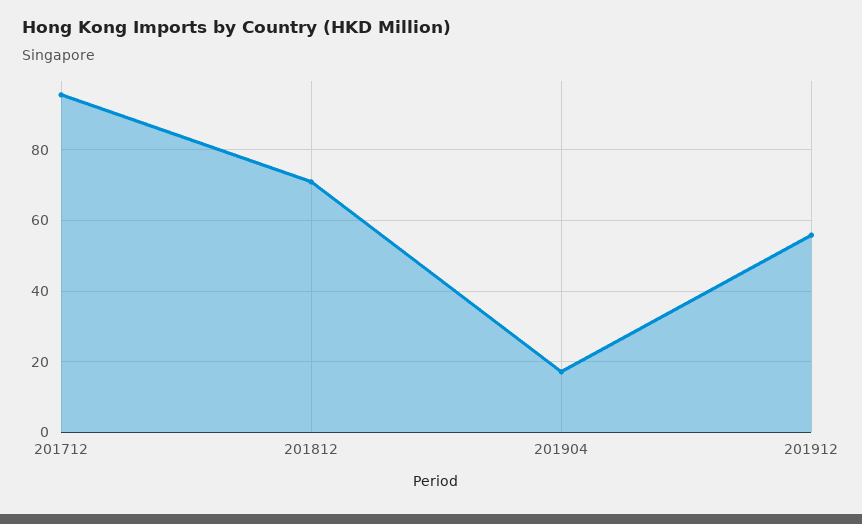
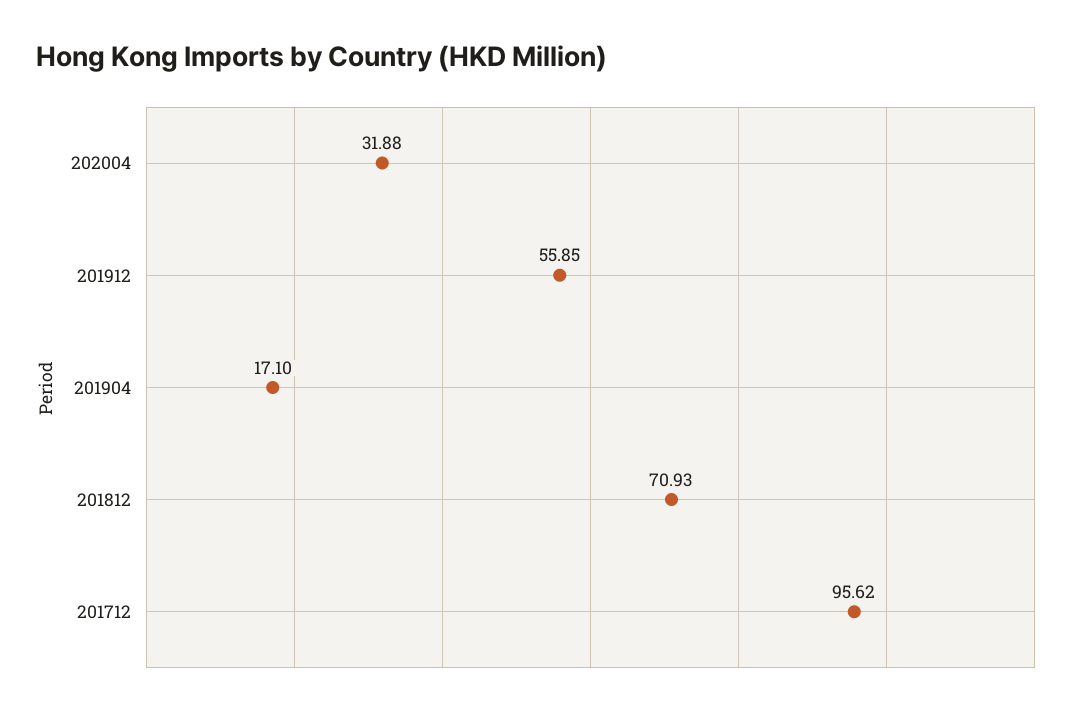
202004: none -> 31.88

